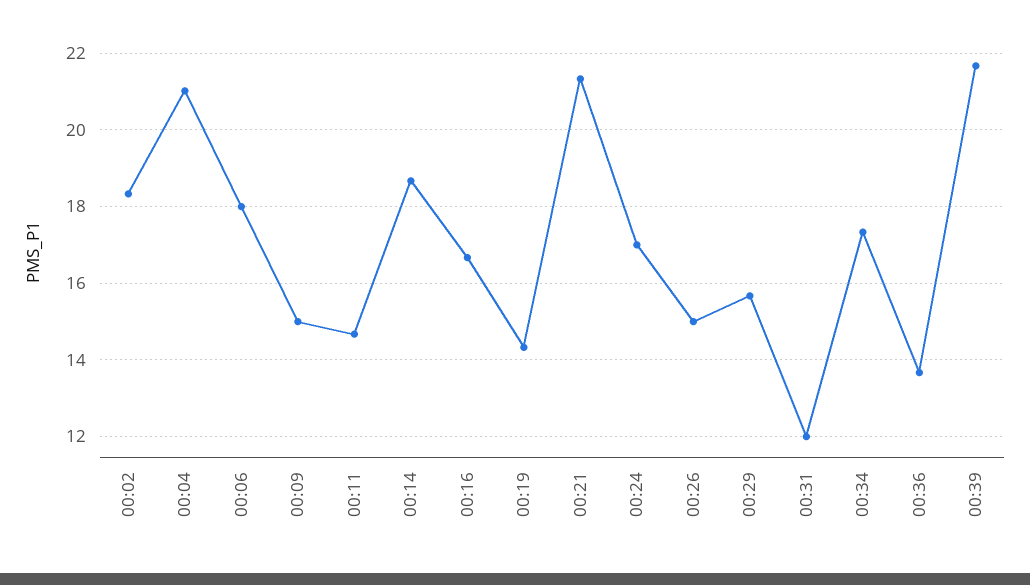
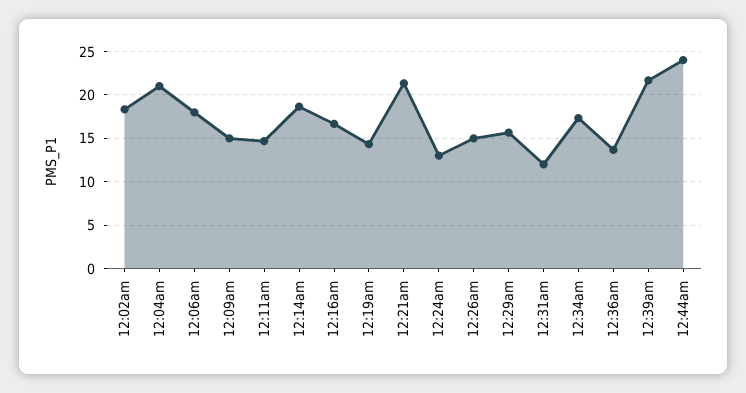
00:24: 17 -> 13
12:44am: none -> 24

